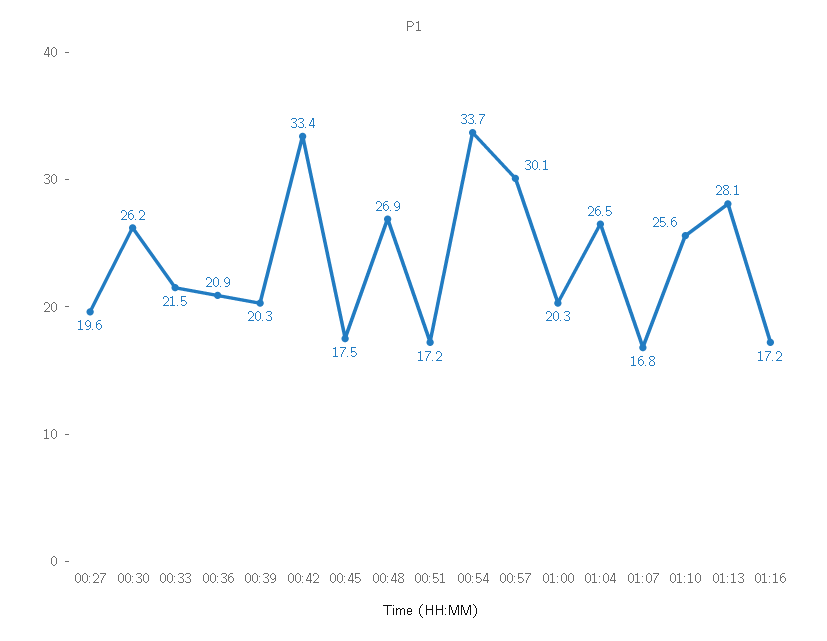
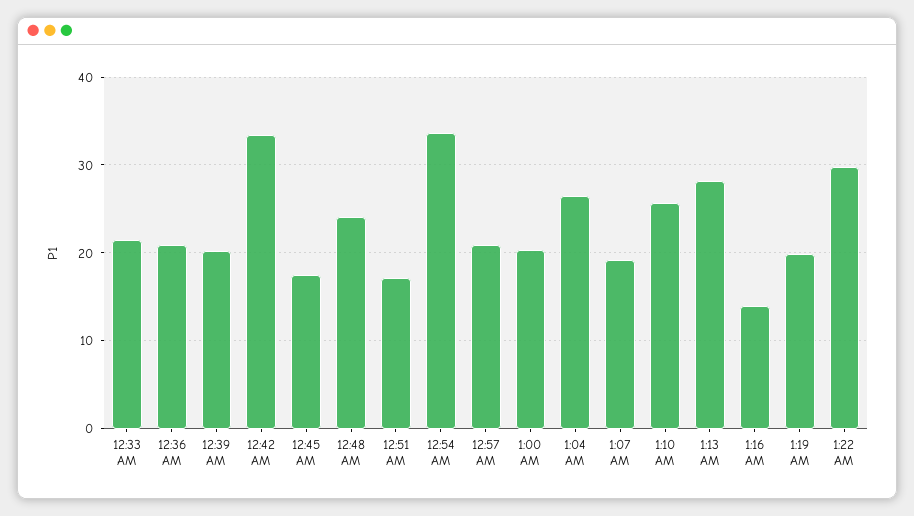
00:27: 19.6 -> none
00:30: 26.2 -> none
00:48: 26.9 -> 24
00:57: 30.1 -> 21
01:07: 16.8 -> 19
01:16: 17.2 -> 14
1:19 AM: none -> 20
1:22 AM: none -> 30

